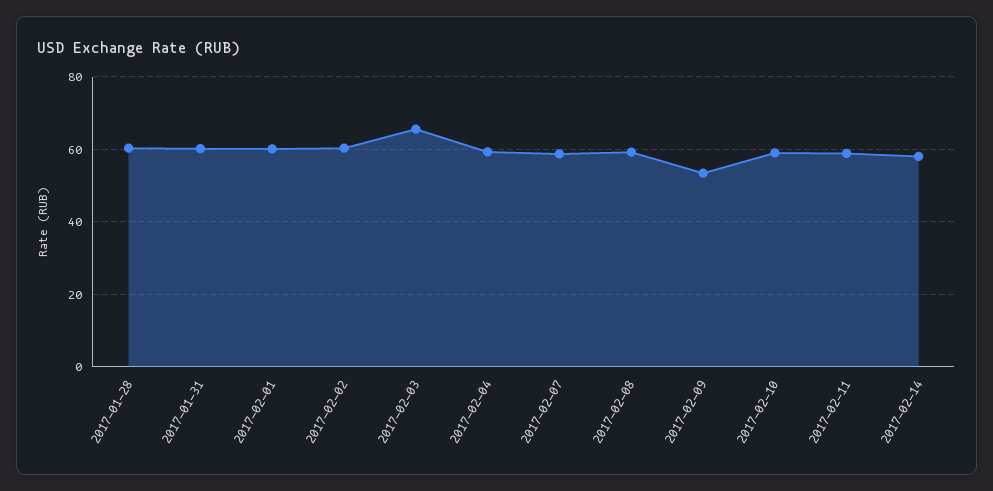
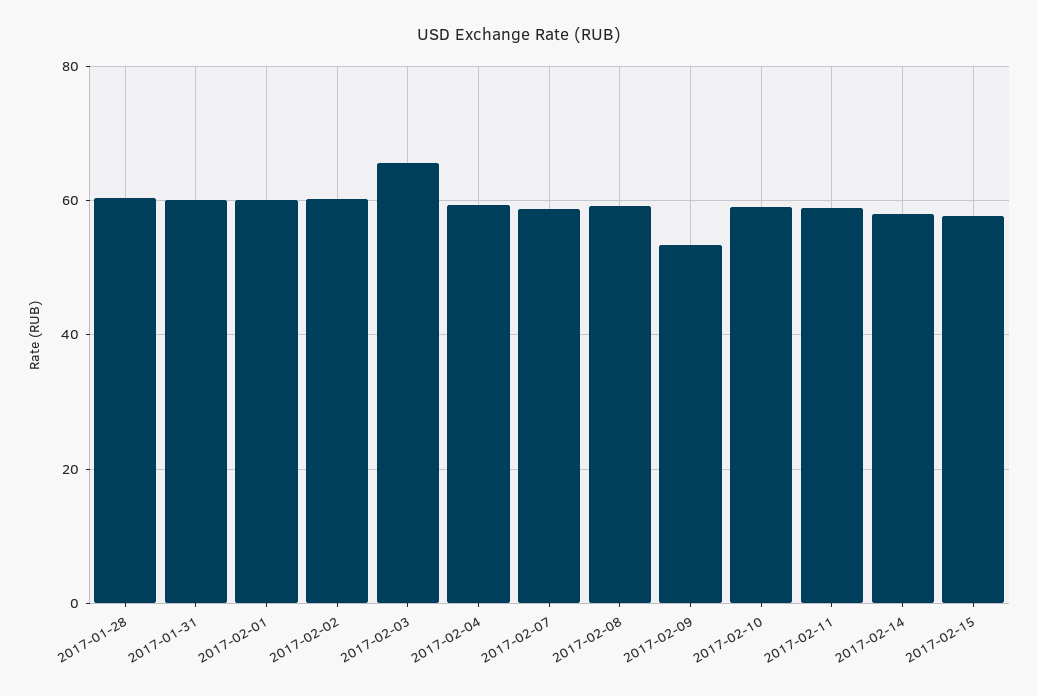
2017-02-15: none -> 58

